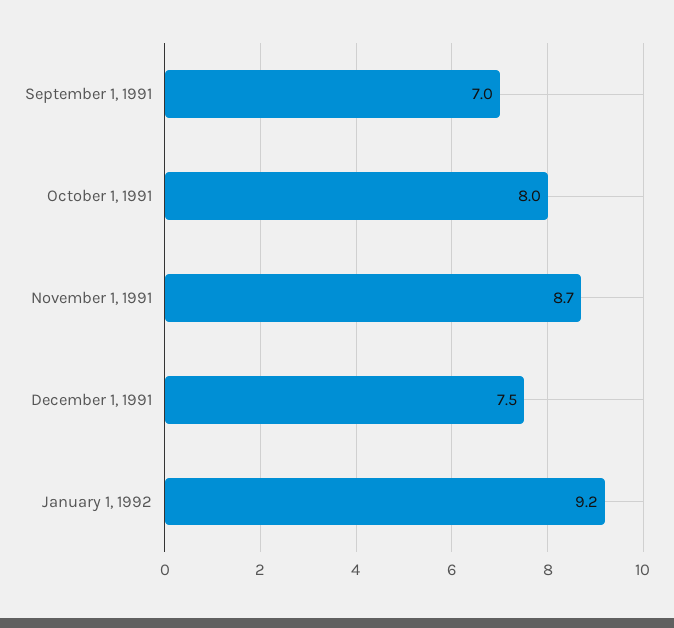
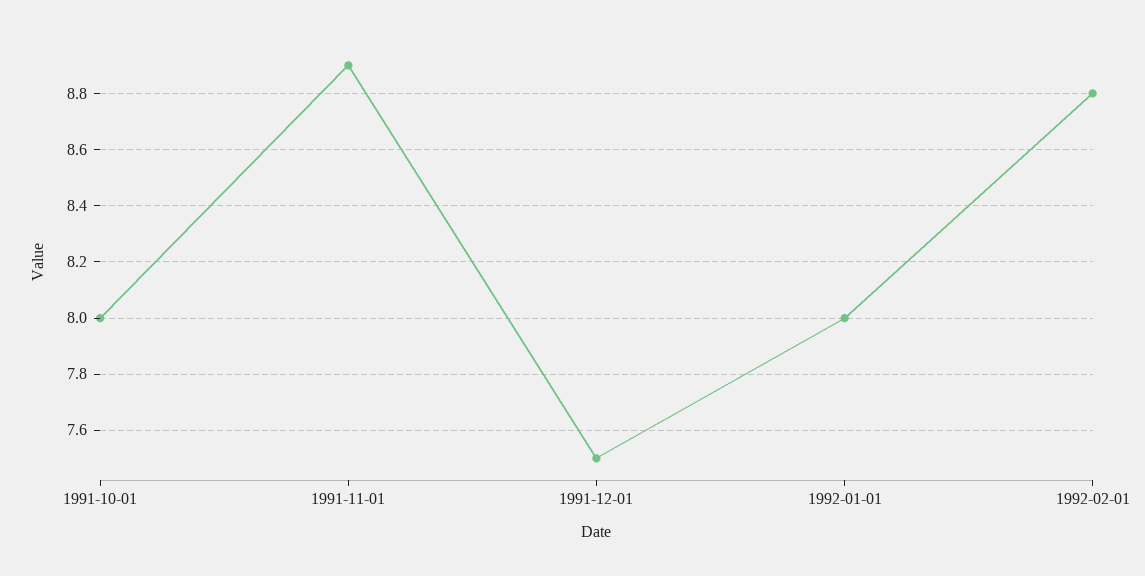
September 1, 1991: 7 -> none
November 1, 1991: 8.7 -> 8.9
January 1, 1992: 9.2 -> 8
1992-02-01: none -> 8.8

